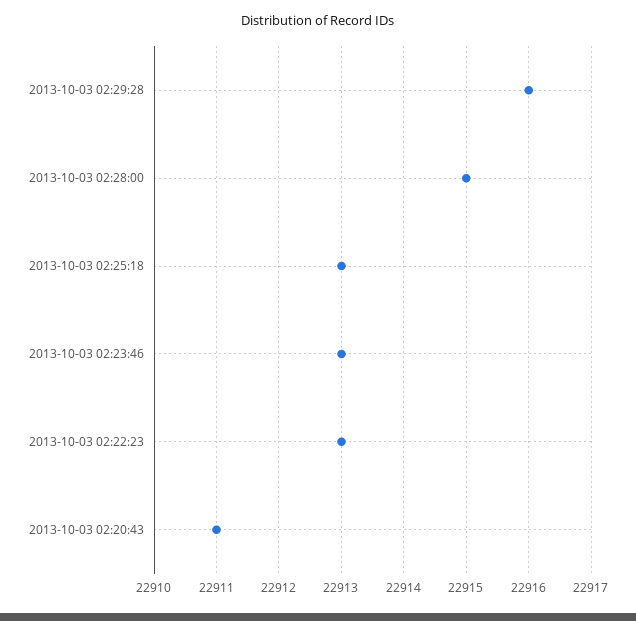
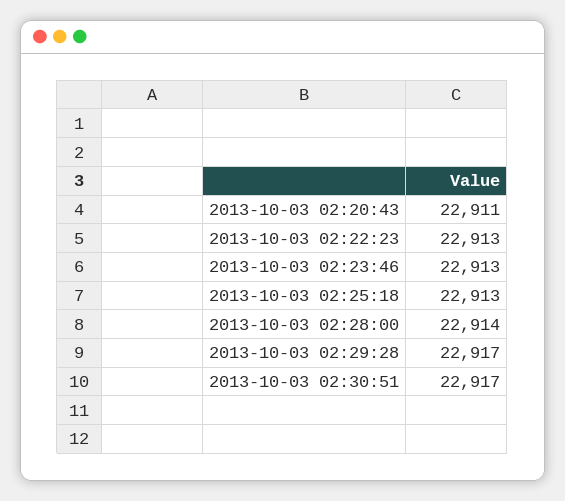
2013-10-03 02:29:28: 22916 -> 22917
2013-10-03 02:28:00: 22915 -> 22914
2013-10-03 02:30:51: none -> 22917

